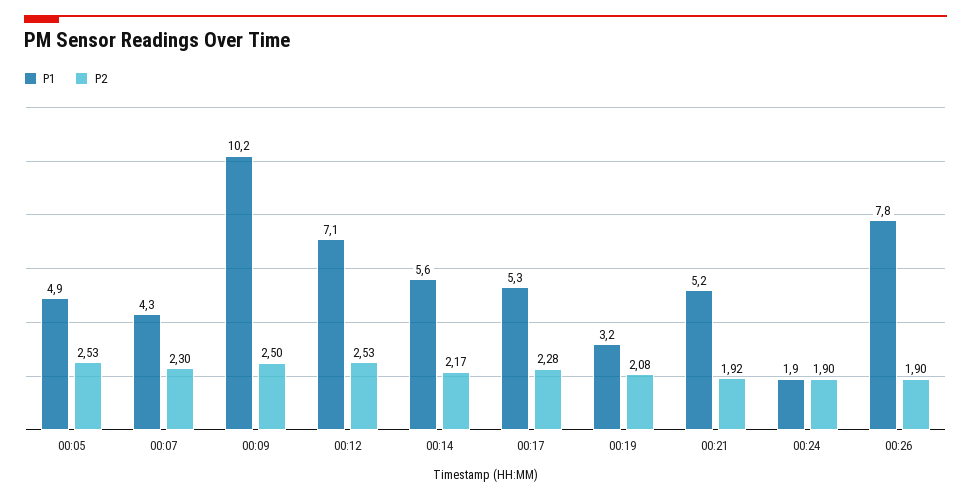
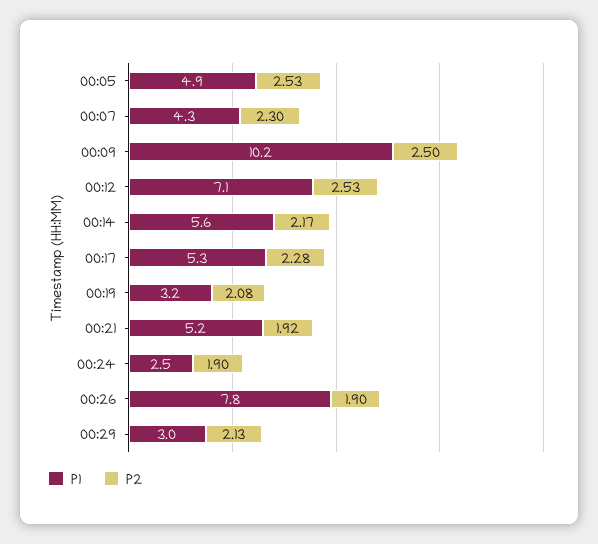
P1, 00:24: 1.9 -> 2.5
P1, 00:29: none -> 3
P2, 00:29: none -> 2.13

